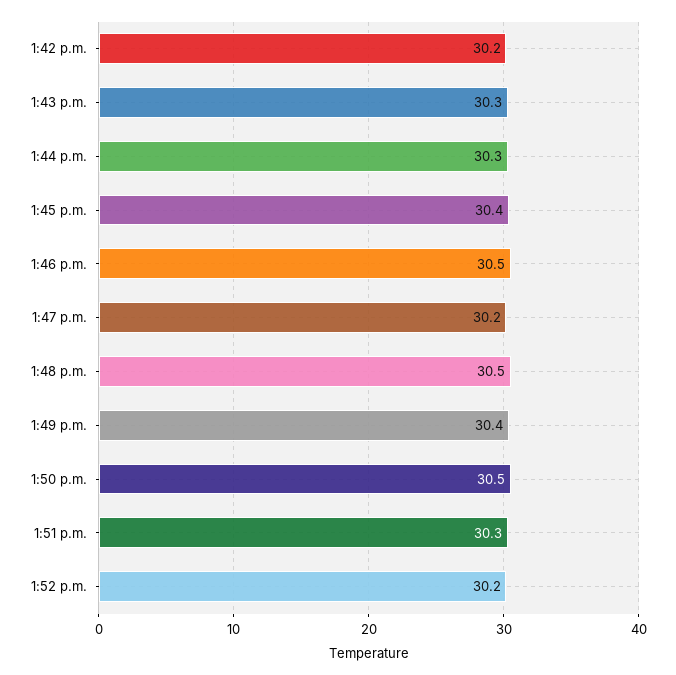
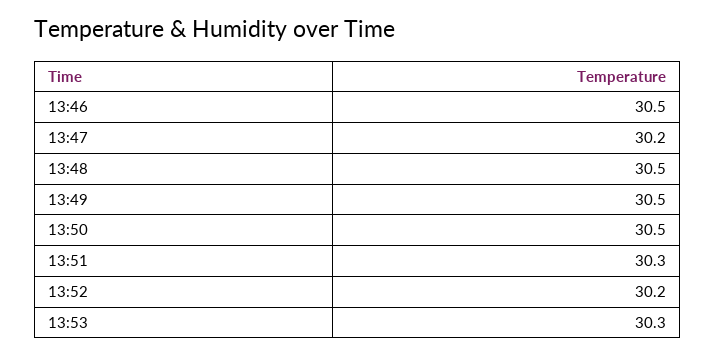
1:42 p.m.: 30.2 -> none
1:43 p.m.: 30.3 -> none
1:44 p.m.: 30.3 -> none
1:45 p.m.: 30.4 -> none
1:49 p.m.: 30.4 -> 30.5
13:53: none -> 30.3

